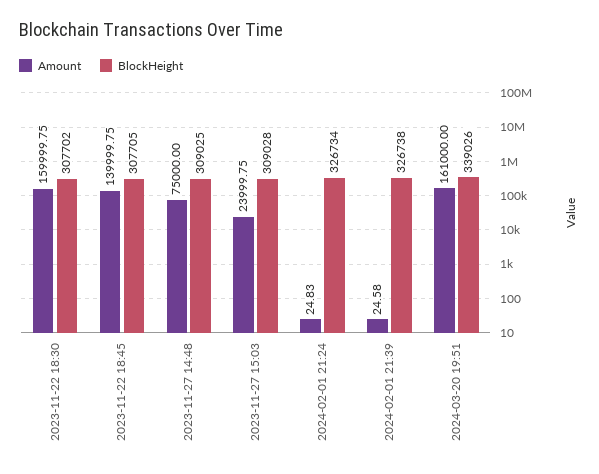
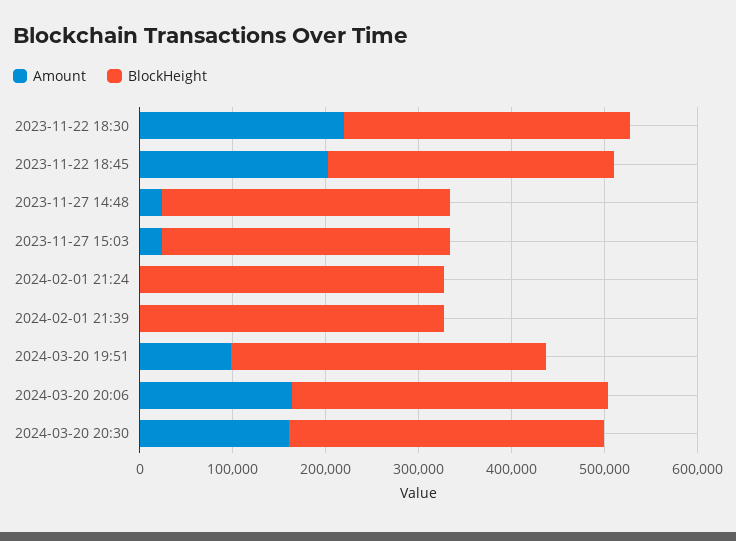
Amount, 2023-11-22 18:30: 159999.75 -> 220000
Amount, 2023-11-22 18:45: 139999.75 -> 200000
Amount, 2023-11-27 14:48: 75000 -> 20000
Amount, 2024-03-20 19:51: 161000 -> 100000
Amount, 2024-03-20 20:06: none -> 160000
BlockHeight, 2024-03-20 20:06: none -> 340000
Amount, 2024-03-20 20:30: none -> 160000
BlockHeight, 2024-03-20 20:30: none -> 340000

